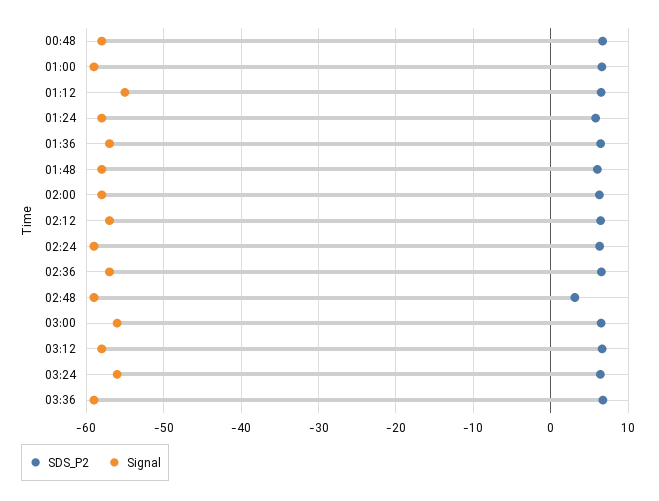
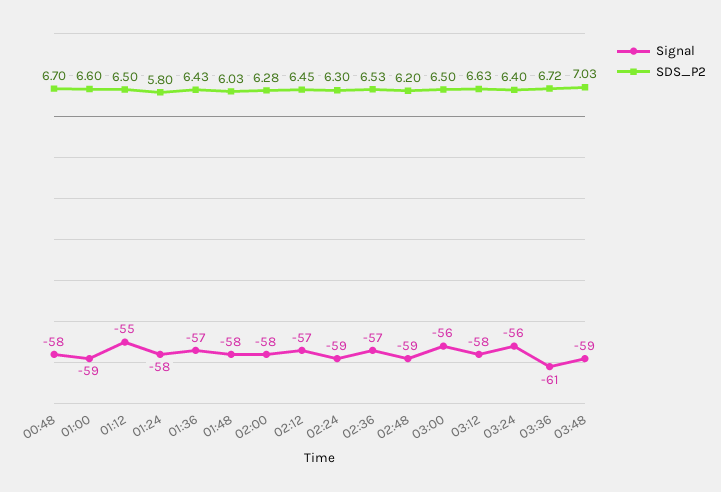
SDS_P2, 02:48: 3 -> 6.2
Signal, 03:36: -59 -> -61
Signal, 03:48: none -> -59
SDS_P2, 03:48: none -> 7.03

